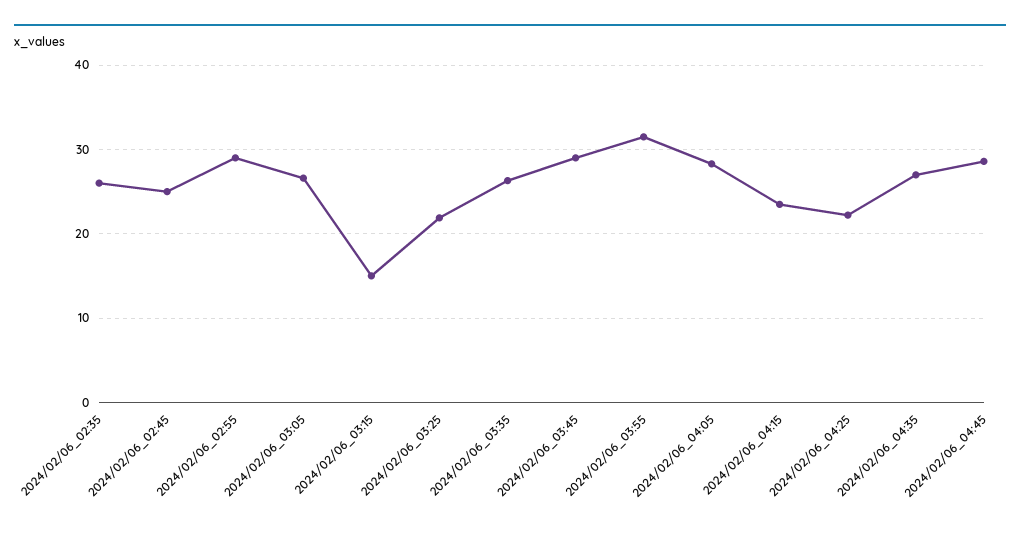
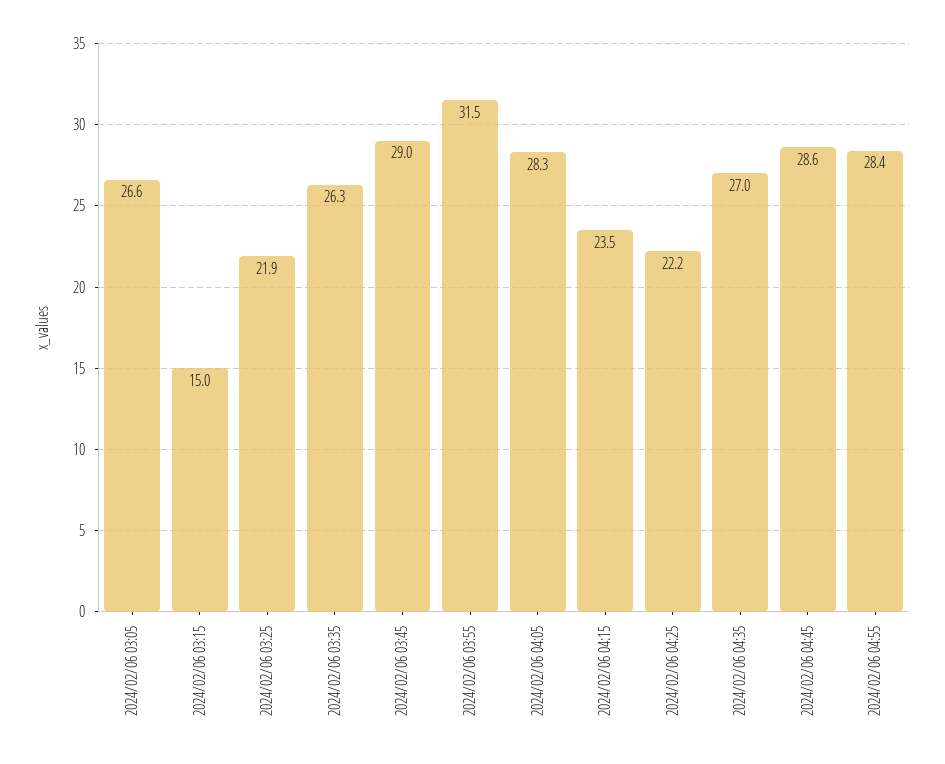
2024/02/06_02:35: 26 -> none
2024/02/06_02:45: 25 -> none
2024/02/06_02:55: 29 -> none
2024/02/06 04:55: none -> 28.4

